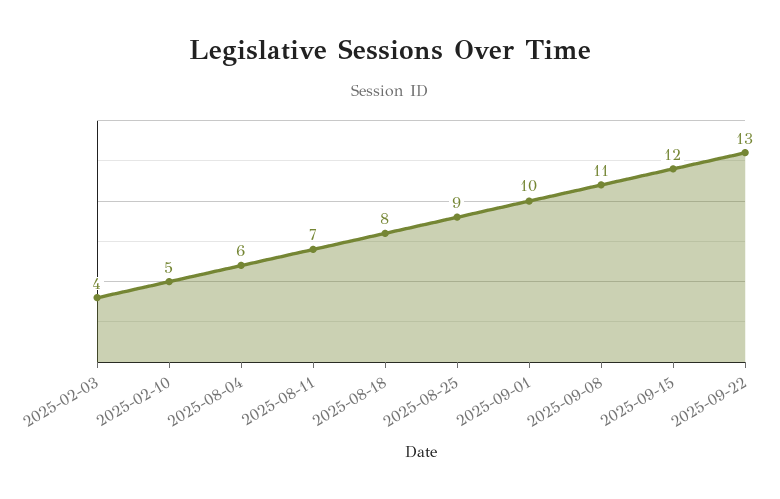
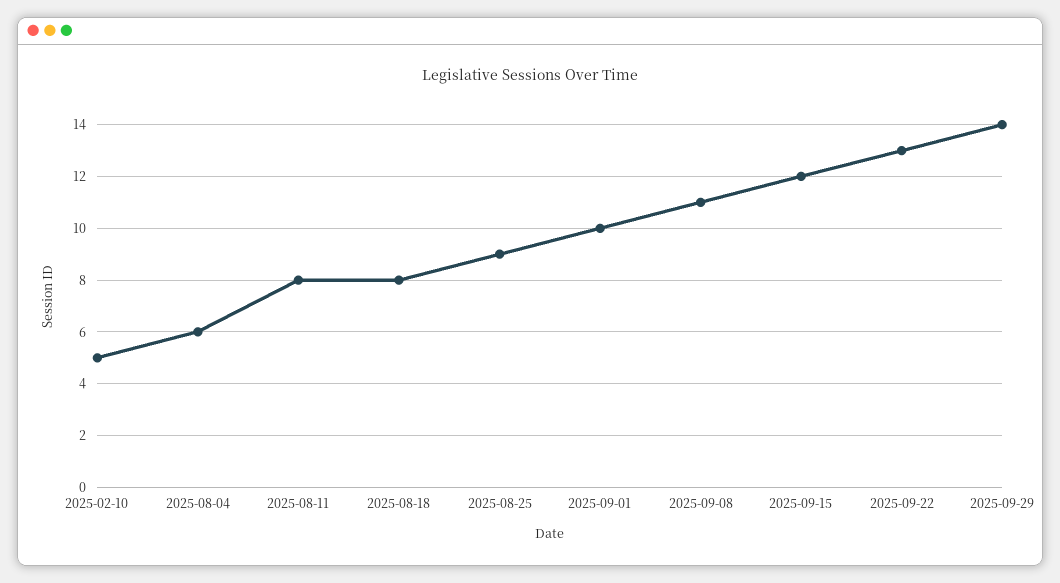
2025-02-03: 4 -> none
2025-08-11: 7 -> 8
2025-09-29: none -> 14

